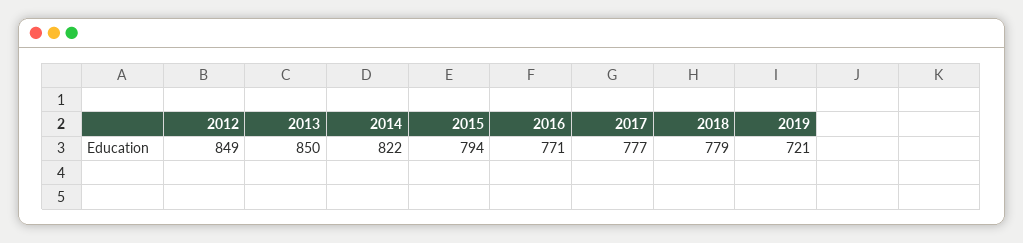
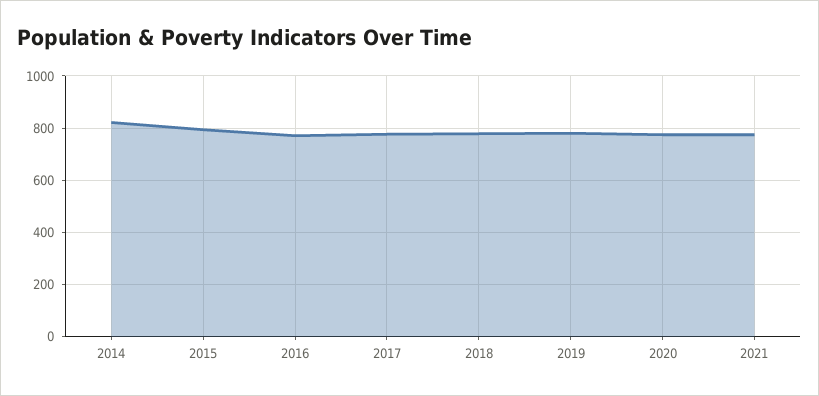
2012: 849 -> none
2013: 850 -> none
2019: 721 -> 775
2020: none -> 775
2021: none -> 775

